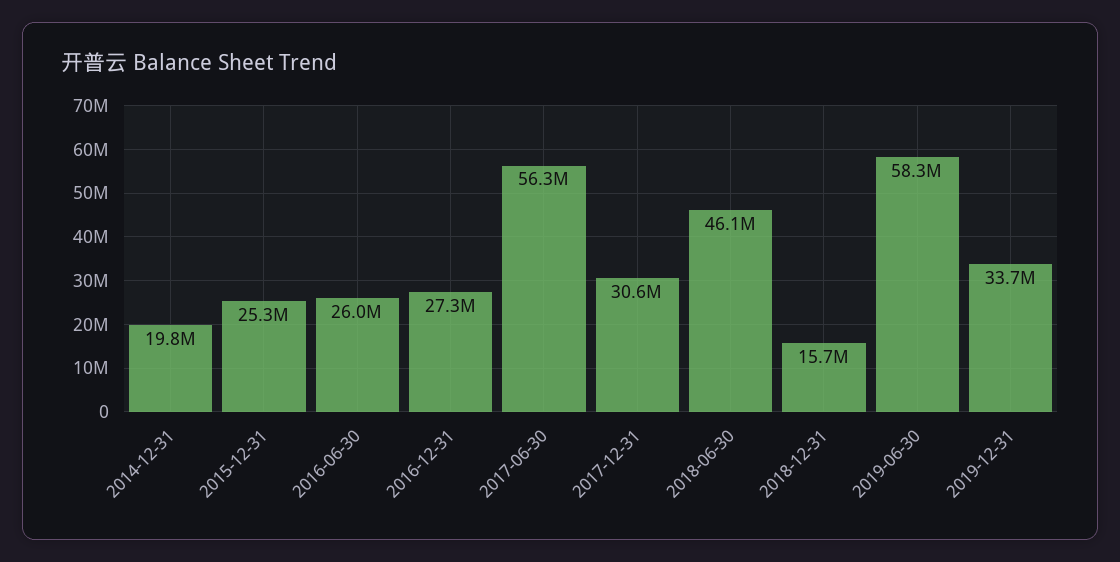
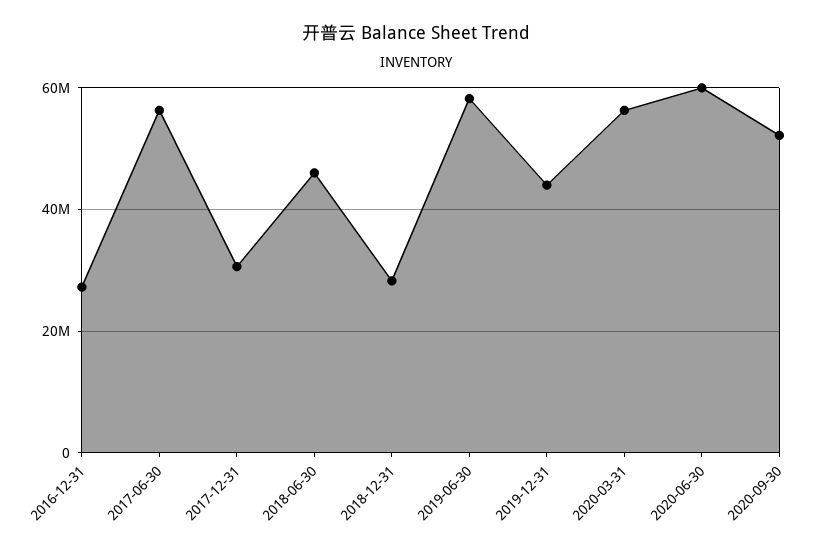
2014-12-31: 19800000 -> none
2015-12-31: 25300000 -> none
2016-06-30: 26000000 -> none
2018-12-31: 15700000 -> 28000000
2019-12-31: 33700000 -> 44000000
2020-03-31: none -> 56000000
2020-06-30: none -> 60000000
2020-09-30: none -> 52000000

